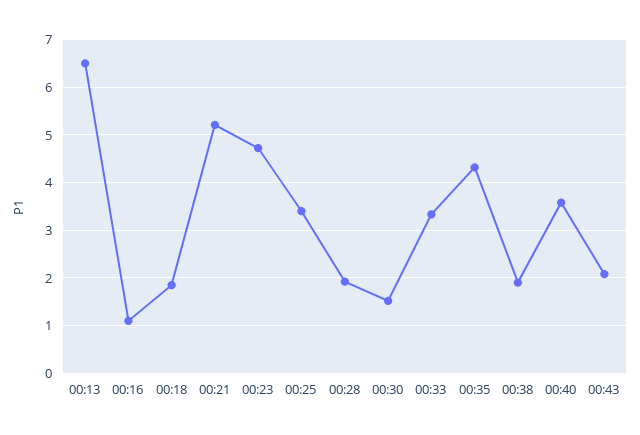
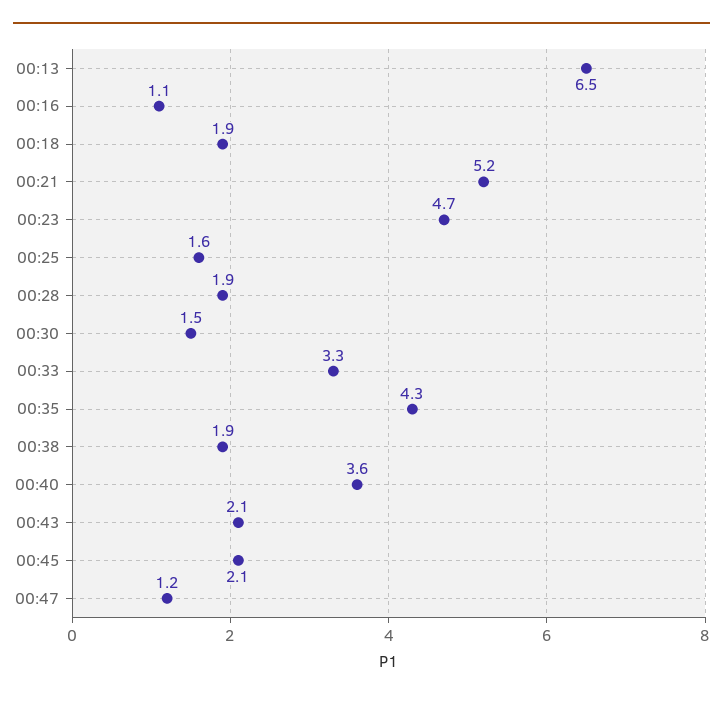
00:25: 3.4 -> 1.6
00:45: none -> 2.1
00:47: none -> 1.2

